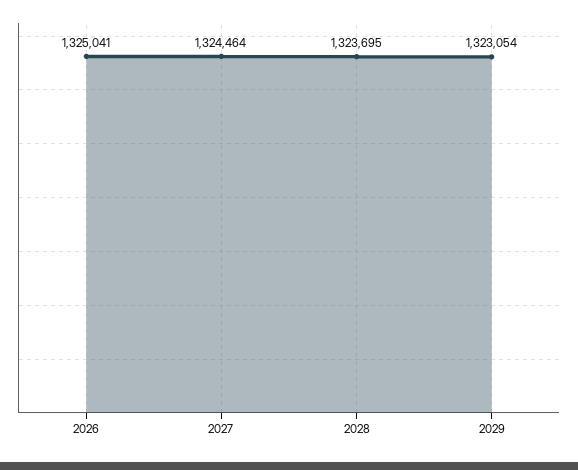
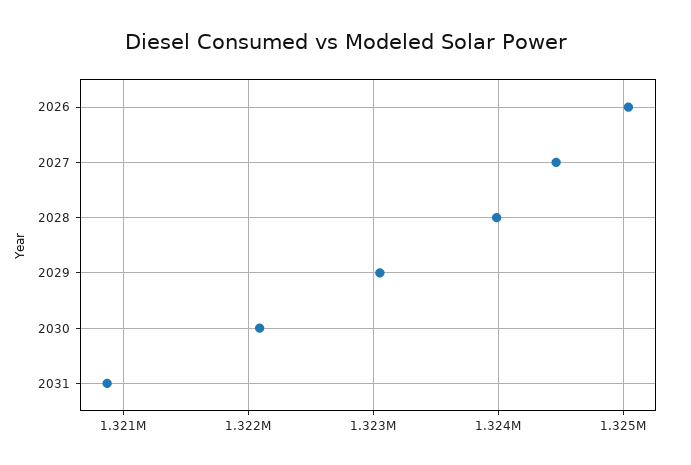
2028: 1323695 -> 1324000
2030: none -> 1322100
2031: none -> 1320900

